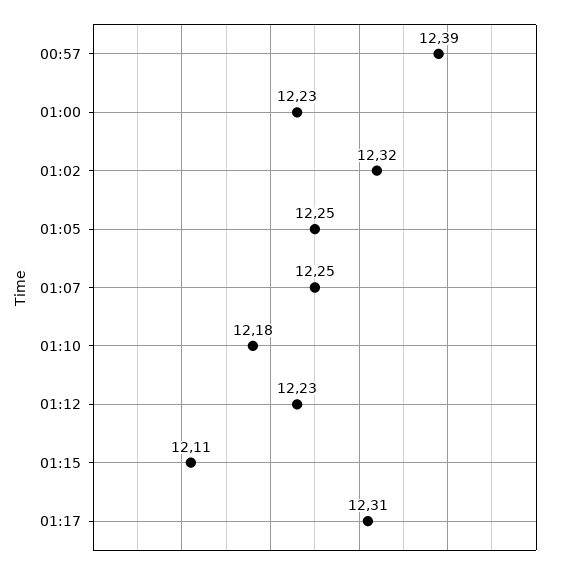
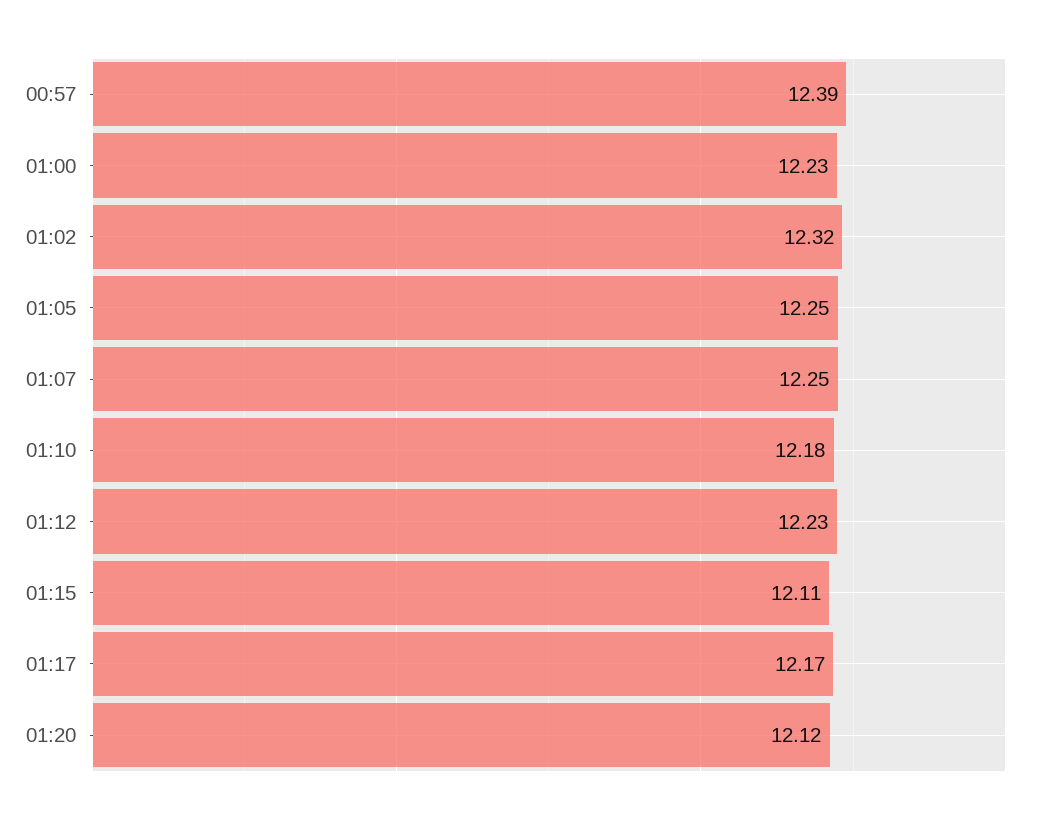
01:17: 12.31 -> 12.17
01:20: none -> 12.12

